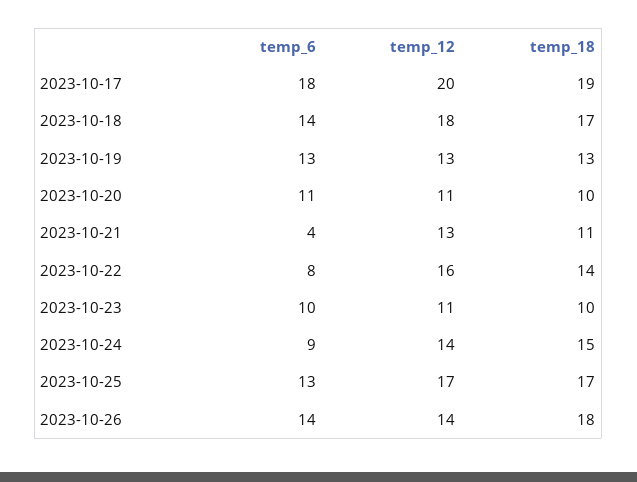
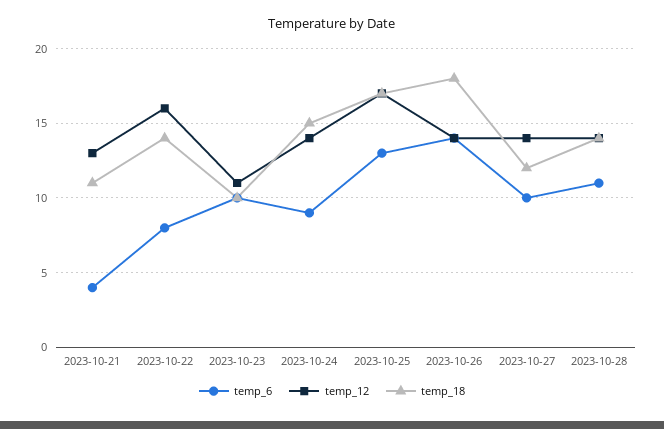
temp_6, 2023-10-17: 18 -> none
temp_12, 2023-10-17: 20 -> none
temp_18, 2023-10-17: 19 -> none
temp_6, 2023-10-18: 14 -> none
temp_12, 2023-10-18: 18 -> none
temp_18, 2023-10-18: 17 -> none
temp_6, 2023-10-19: 13 -> none
temp_12, 2023-10-19: 13 -> none
temp_18, 2023-10-19: 13 -> none
temp_6, 2023-10-20: 11 -> none
temp_12, 2023-10-20: 11 -> none
temp_18, 2023-10-20: 10 -> none
temp_6, 2023-10-27: none -> 10
temp_12, 2023-10-27: none -> 14
temp_18, 2023-10-27: none -> 12
temp_6, 2023-10-28: none -> 11
temp_12, 2023-10-28: none -> 14
temp_18, 2023-10-28: none -> 14

